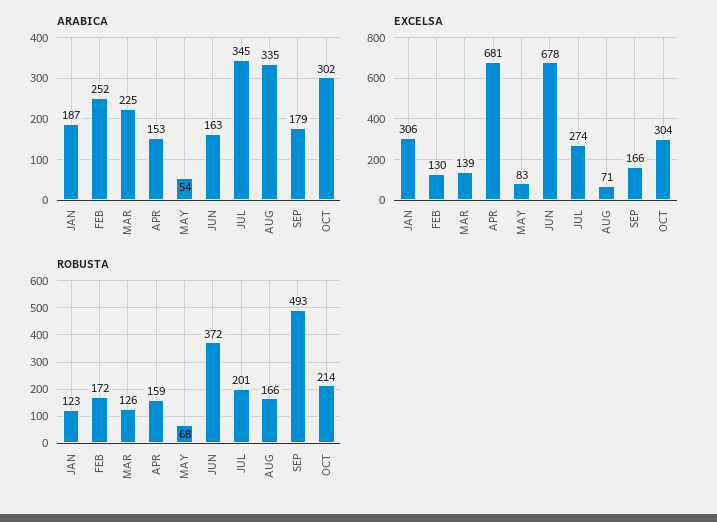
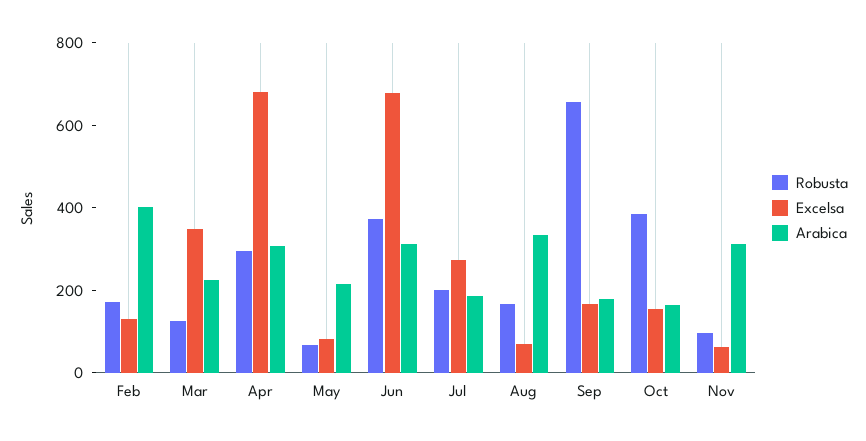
ARABICA, JAN: 187 -> none
ARABICA, FEB: 252 -> 400
ARABICA, APR: 153 -> 300
ARABICA, MAY: 54 -> 200
ARABICA, JUN: 163 -> 300
ARABICA, JUL: 345 -> 200
ARABICA, OCT: 302 -> 150
EXCELSA, JAN: 306 -> none
EXCELSA, MAR: 139 -> 350
EXCELSA, OCT: 304 -> 150
ROBUSTA, JAN: 123 -> none
ROBUSTA, APR: 159 -> 300
ROBUSTA, SEP: 493 -> 650
ROBUSTA, OCT: 214 -> 400
ROBUSTA, Nov: none -> 100
EXCELSA, Nov: none -> 50
ARABICA, Nov: none -> 300

